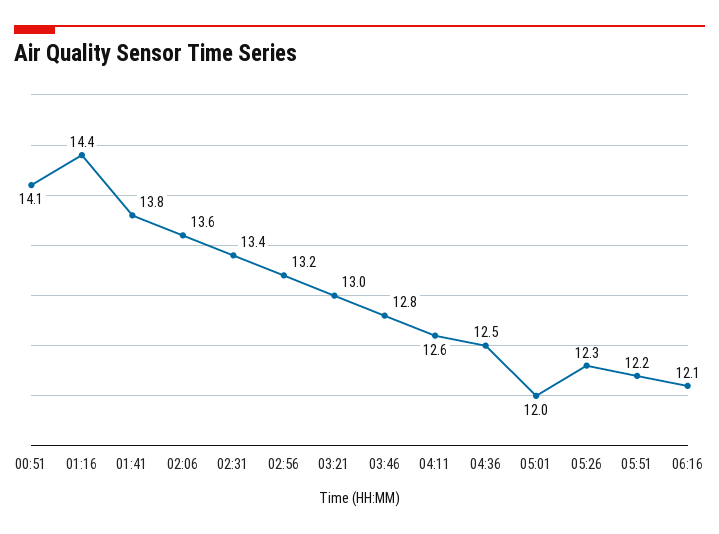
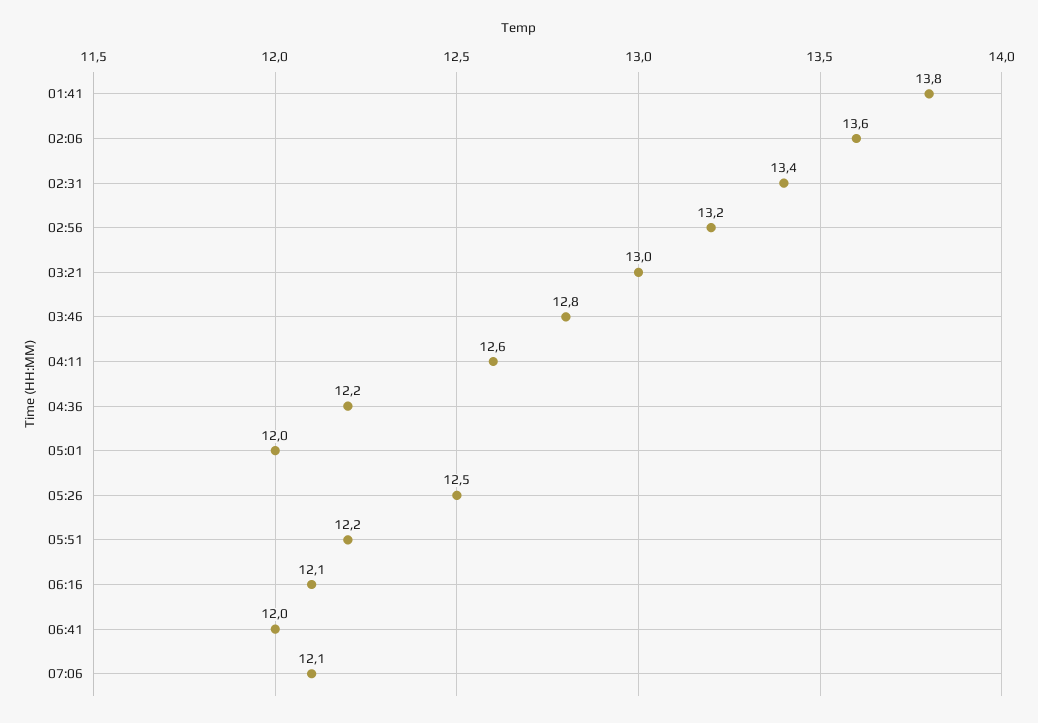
00:51: 14.1 -> none
01:16: 14.4 -> none
04:36: 12.5 -> 12.2
05:26: 12.3 -> 12.5
06:41: none -> 12
07:06: none -> 12.1

